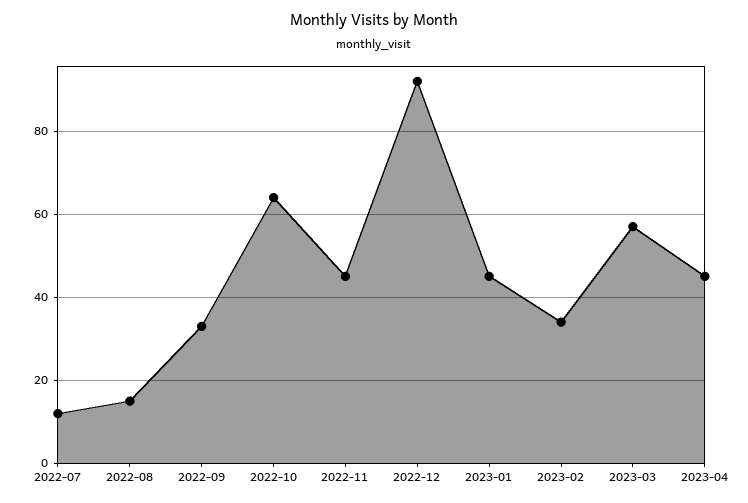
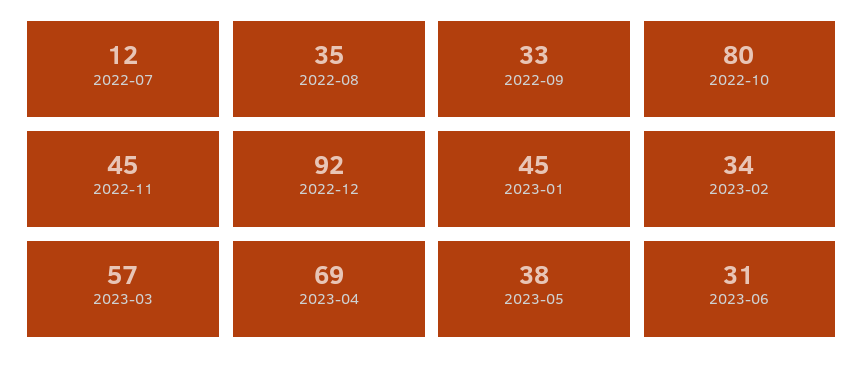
2022-08: 15 -> 35
2022-10: 65 -> 80
2023-04: 45 -> 69
2023-05: none -> 38
2023-06: none -> 31

